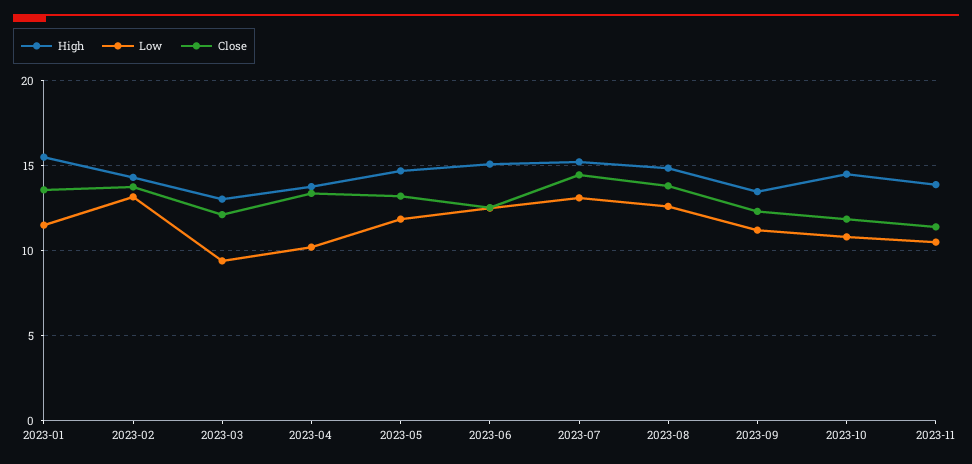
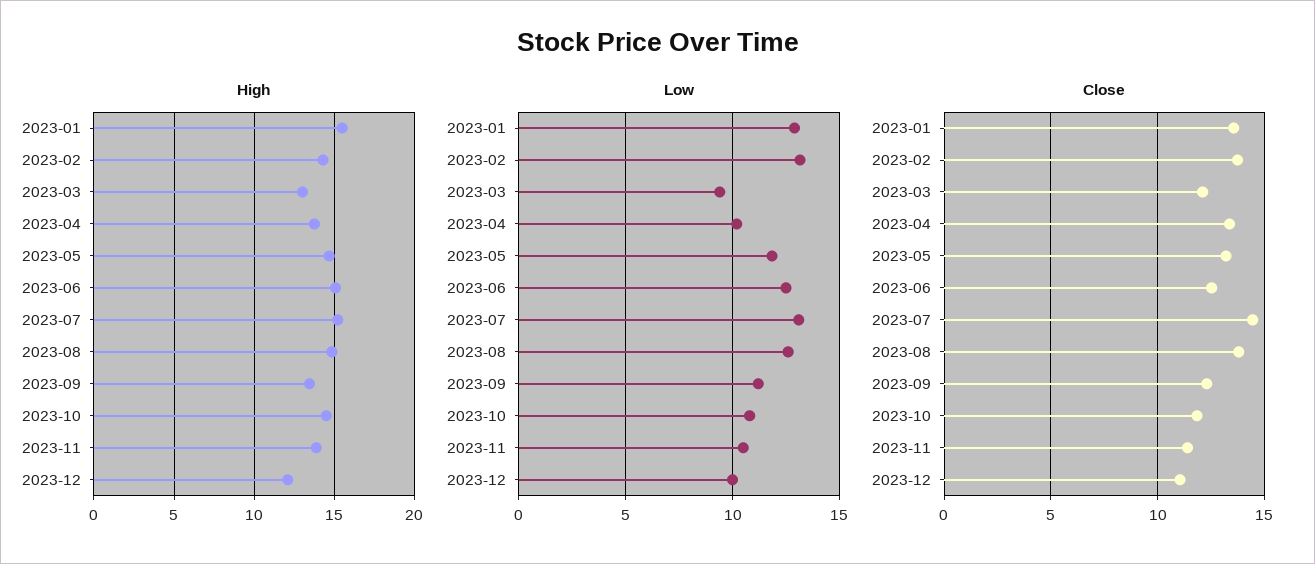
Low, 2023-01: 11.5 -> 13
High, 2023-12: none -> 12
Low, 2023-12: none -> 10
Close, 2023-12: none -> 11

